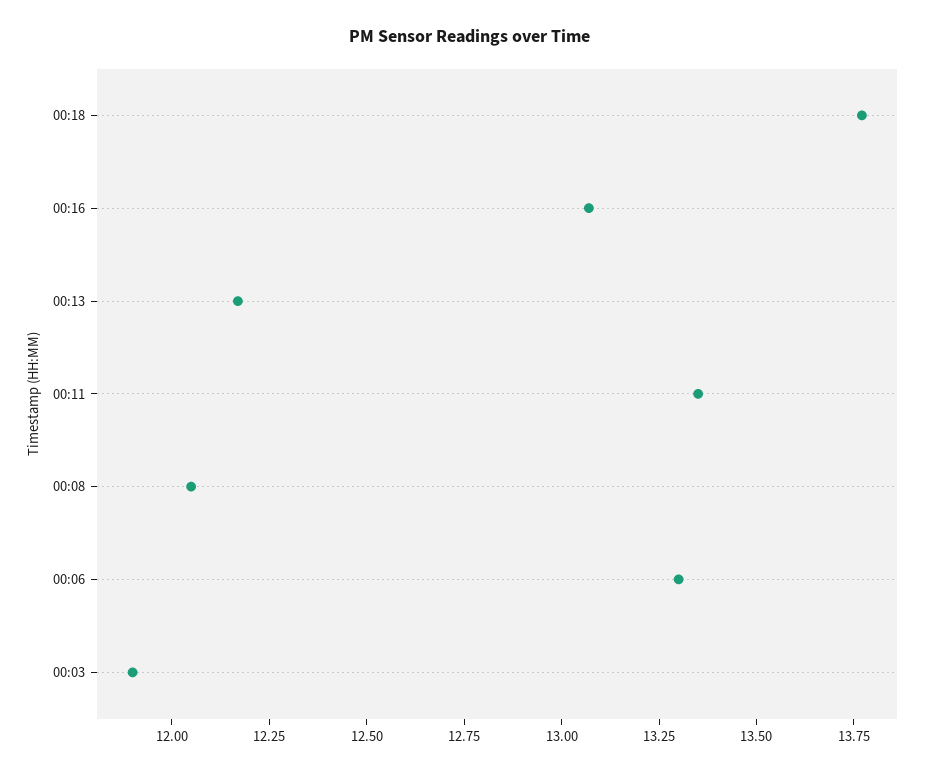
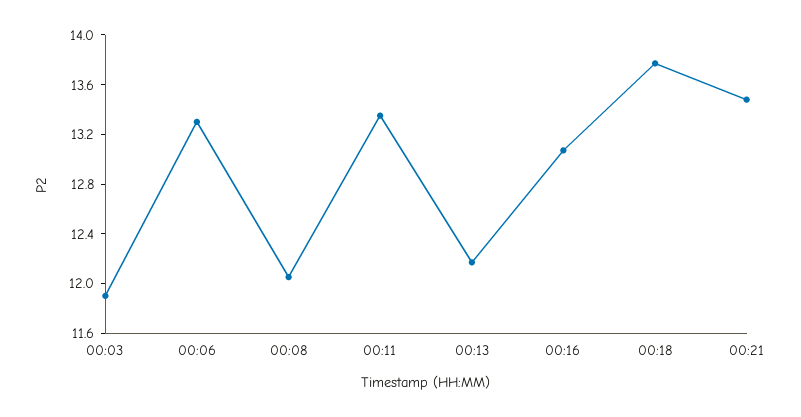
00:21: none -> 13.5

